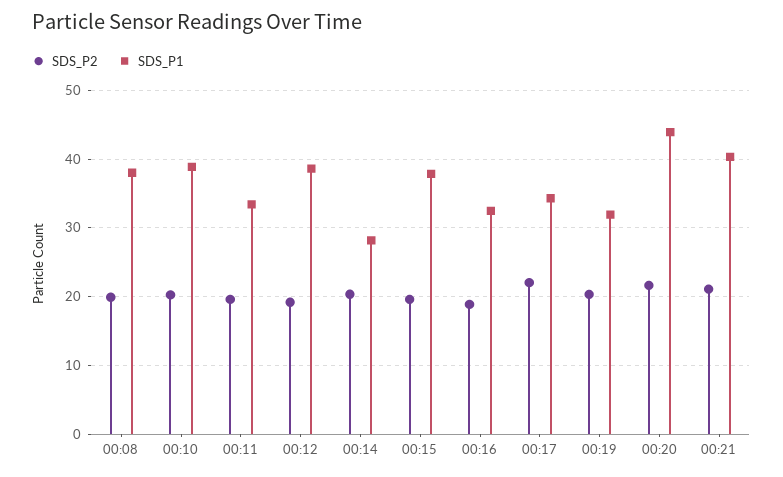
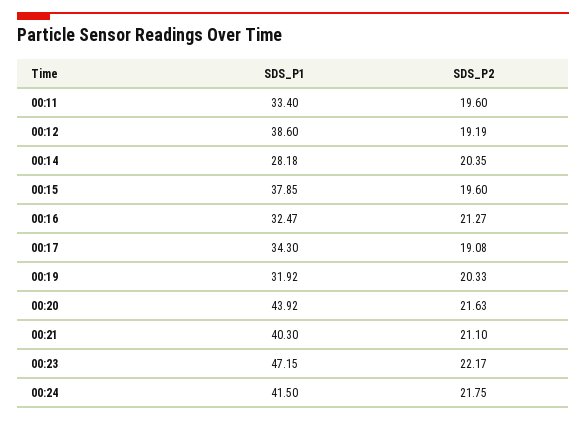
SDS_P2, 00:08: 20 -> none
SDS_P1, 00:08: 38 -> none
SDS_P2, 00:10: 20 -> none
SDS_P1, 00:10: 39 -> none
SDS_P2, 00:16: 19 -> 21.27
SDS_P2, 00:17: 22 -> 19.08
SDS_P1, 00:23: none -> 47.15
SDS_P2, 00:23: none -> 22.17
SDS_P1, 00:24: none -> 41.5
SDS_P2, 00:24: none -> 21.75

